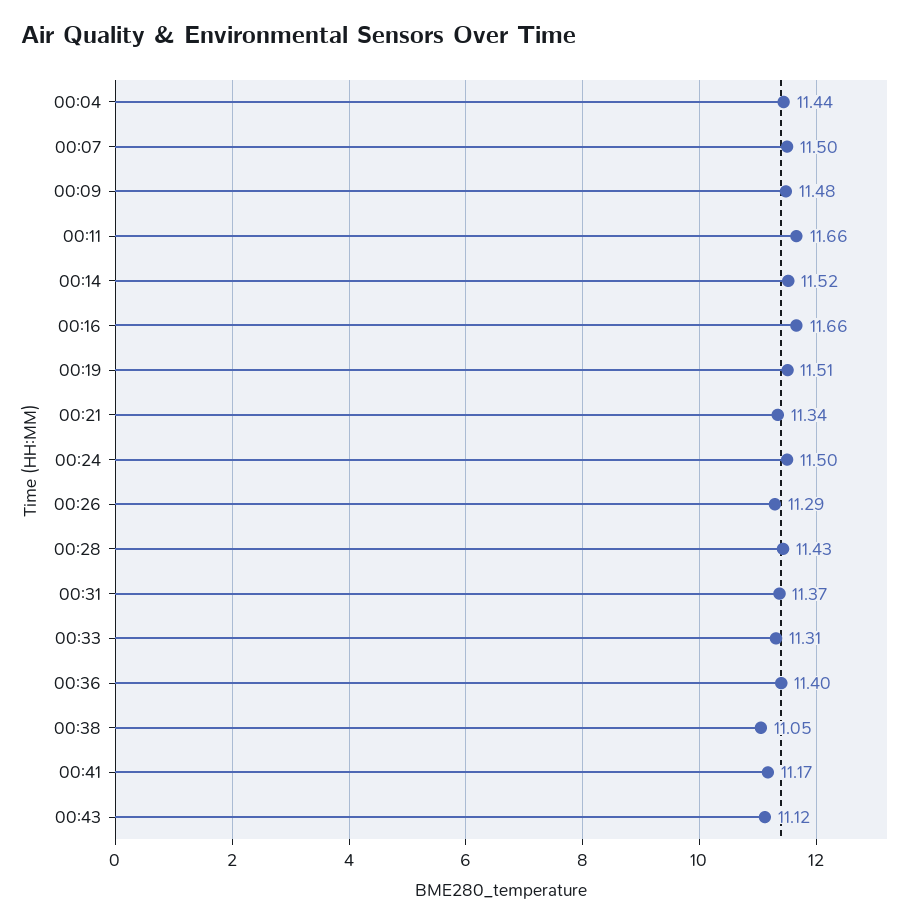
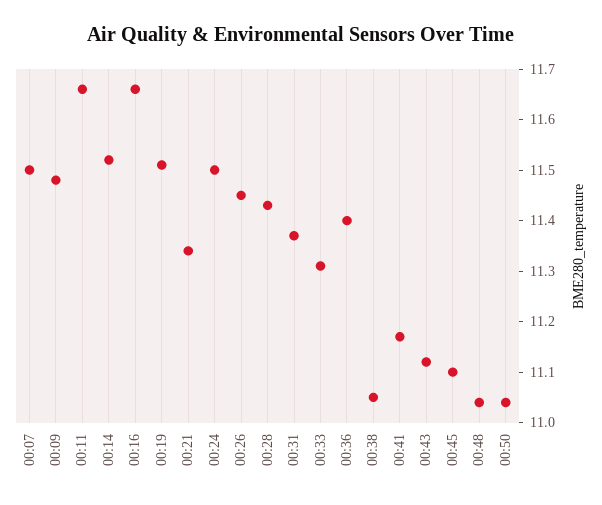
00:04: 11.44 -> none
00:26: 11.29 -> 11.45
00:45: none -> 11.1
00:48: none -> 11.05
00:50: none -> 11.05

